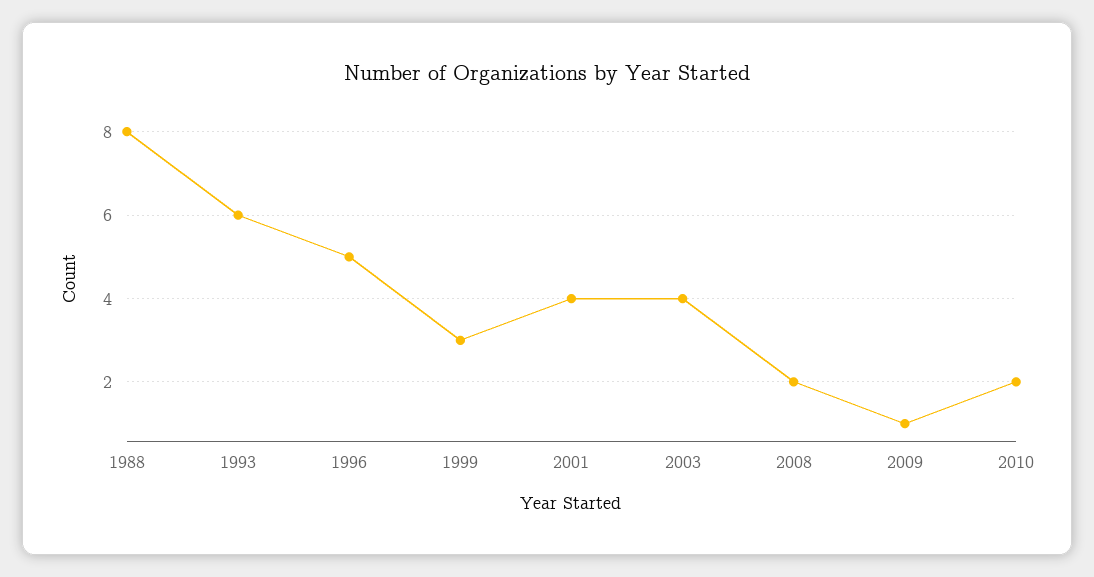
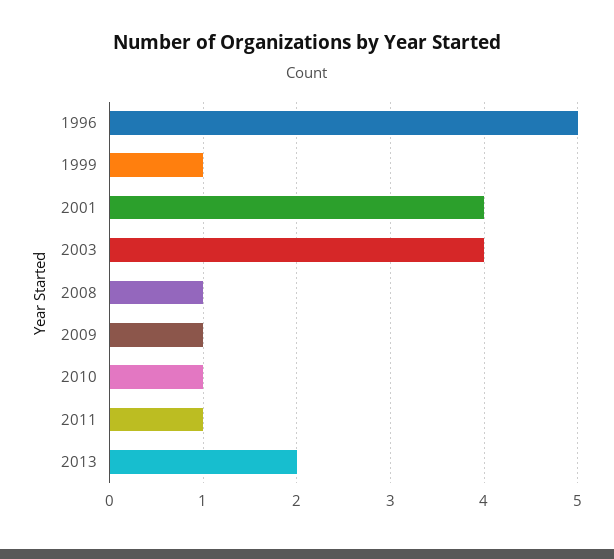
1988: 8 -> none
1993: 6 -> none
1999: 3 -> 1
2008: 2 -> 1
2010: 2 -> 1
2011: none -> 1
2013: none -> 2

